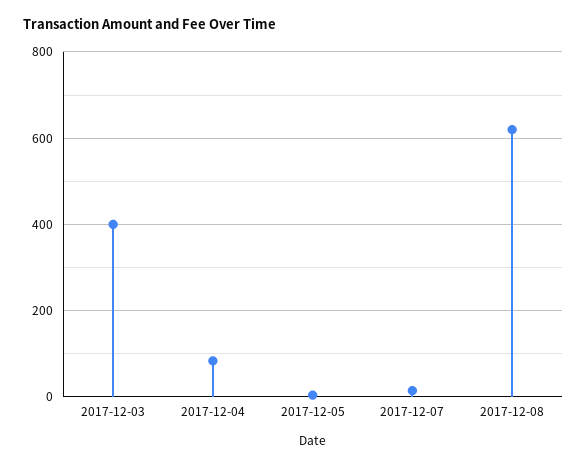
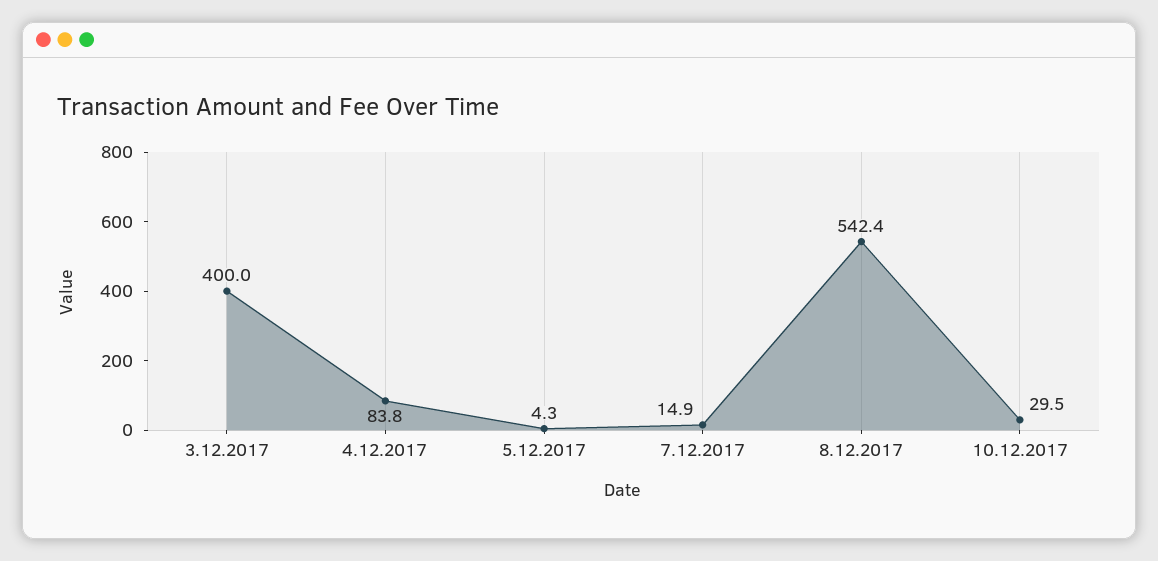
2017-12-08: 620 -> 542.4
10.12.2017: none -> 29.5

